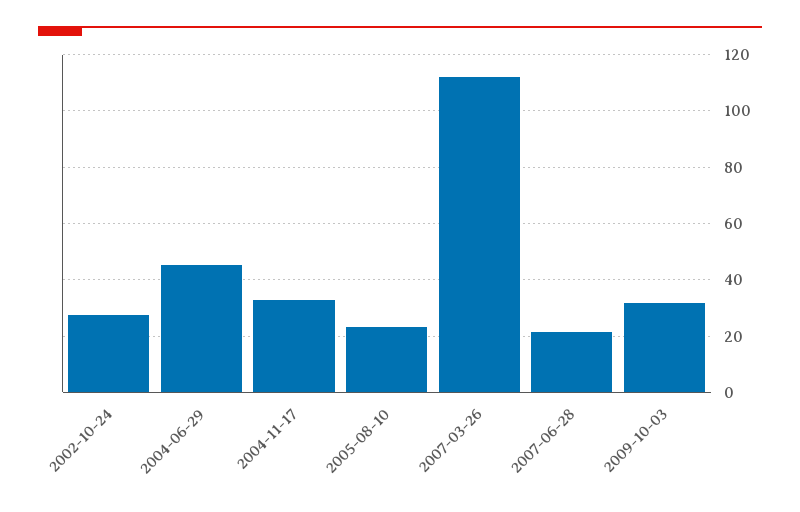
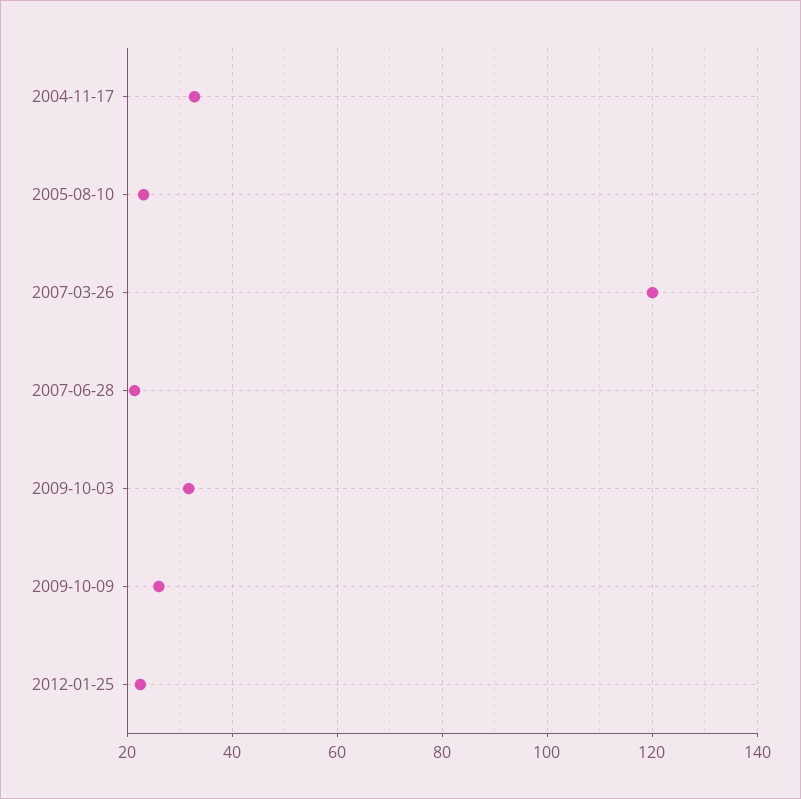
2002-10-24: 27.5 -> none
2004-06-29: 45 -> none
2007-03-26: 112.5 -> 120
2009-10-09: none -> 26
2012-01-25: none -> 22

